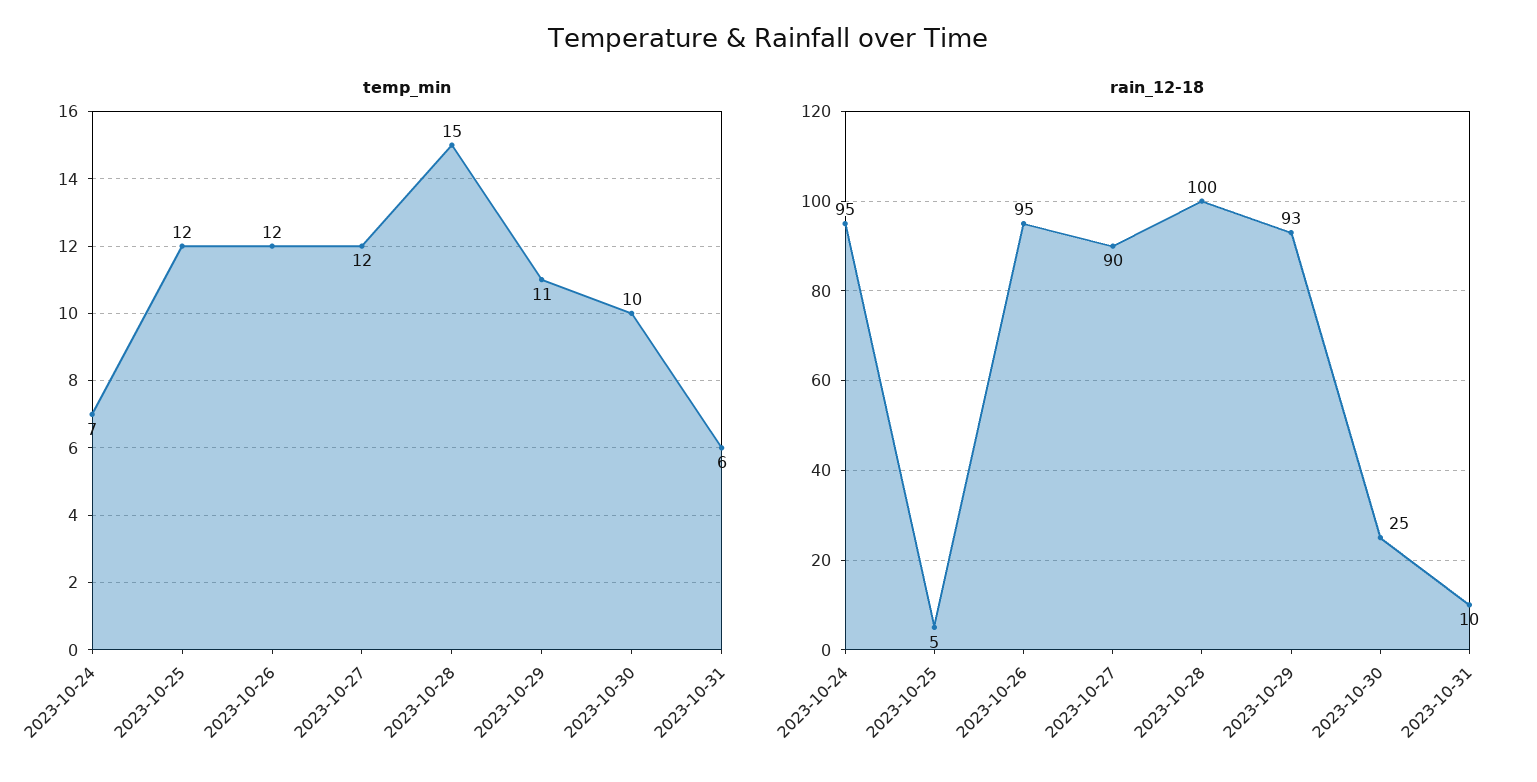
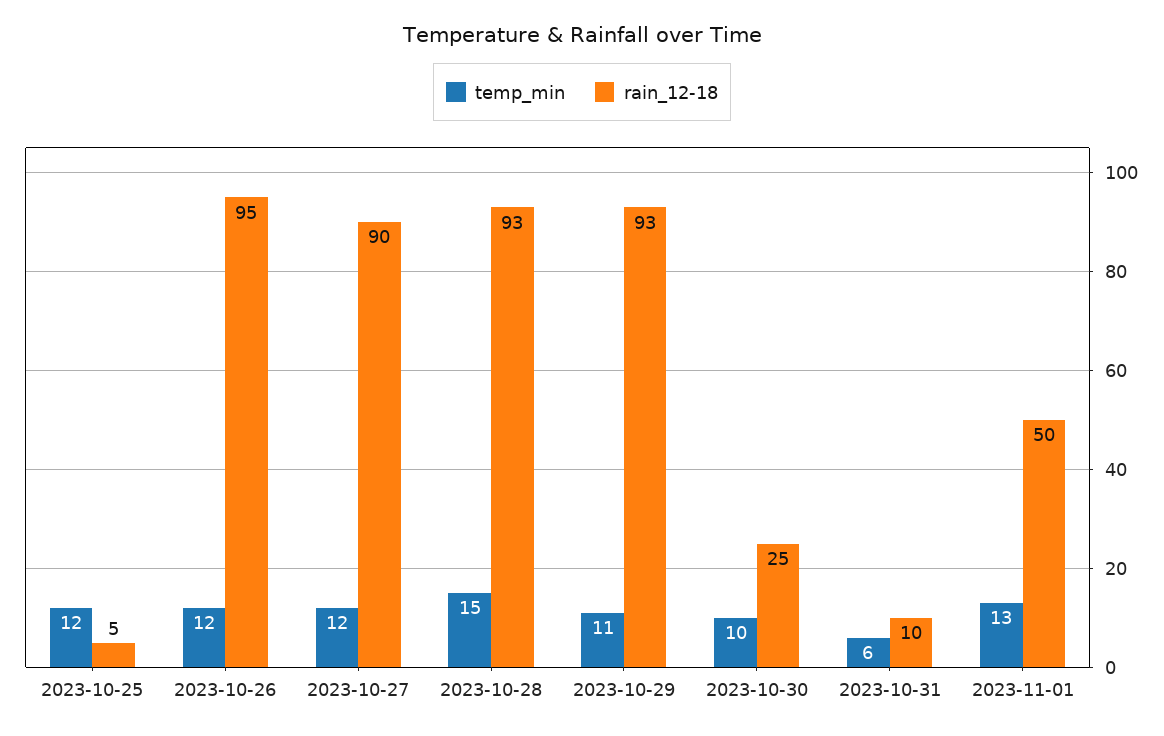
temp_min, 2023-10-24: 7 -> none
rain_12-18, 2023-10-24: 95 -> none
rain_12-18, 2023-10-28: 100 -> 93
temp_min, 2023-11-01: none -> 13
rain_12-18, 2023-11-01: none -> 50

